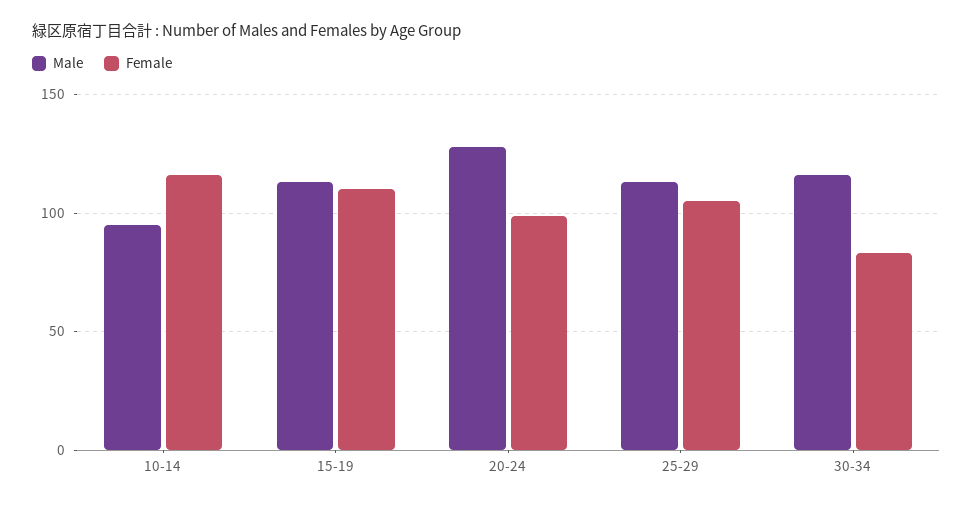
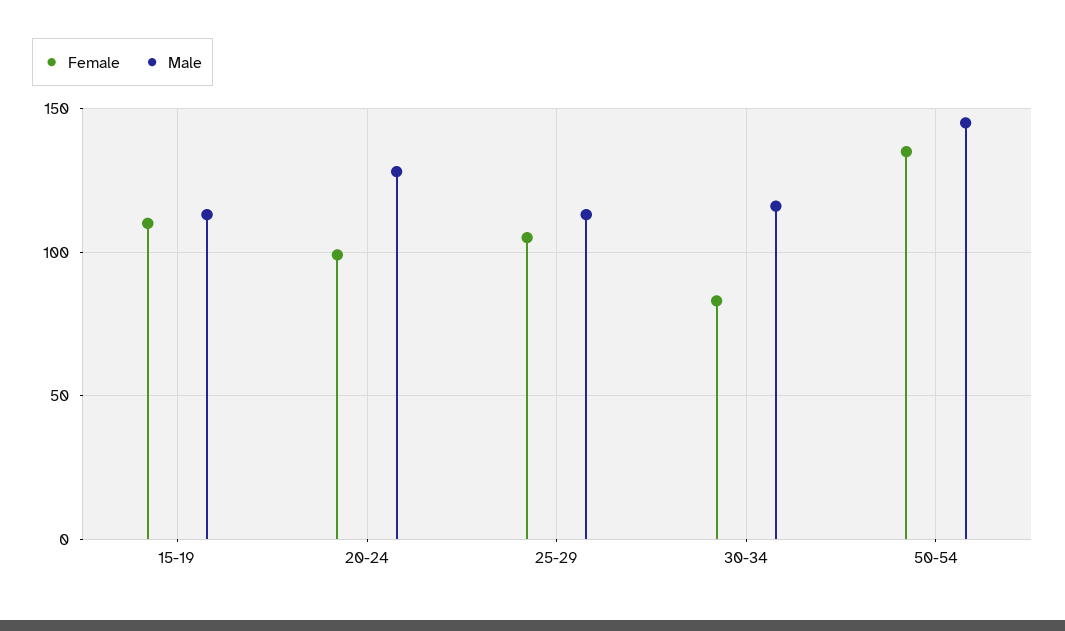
Male, 10-14: 95 -> none
Female, 10-14: 115 -> none
Female, 50-54: none -> 135
Male, 50-54: none -> 145

